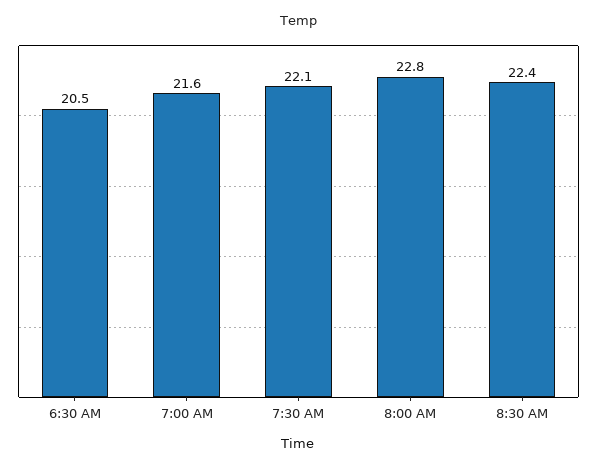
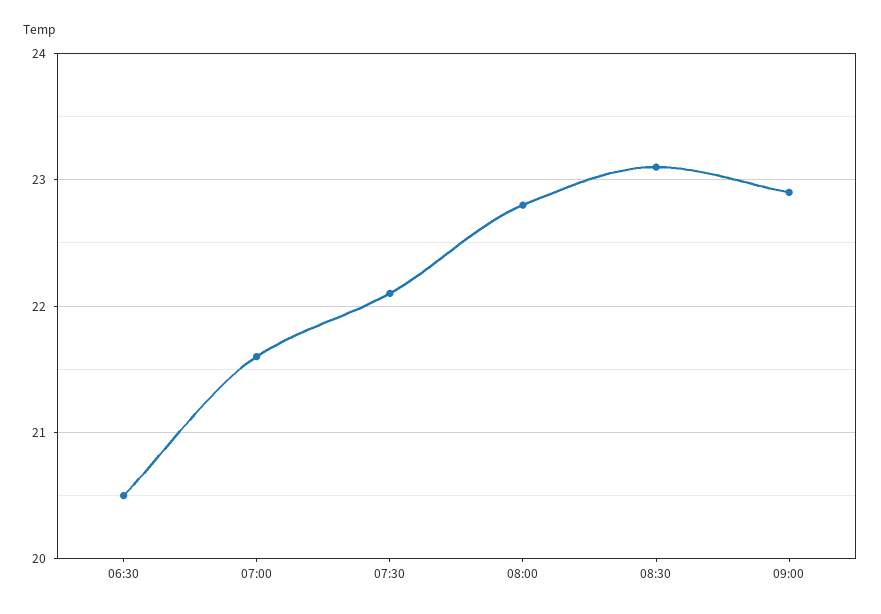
8:30 AM: 22.4 -> 23.1
09:00: none -> 22.9

